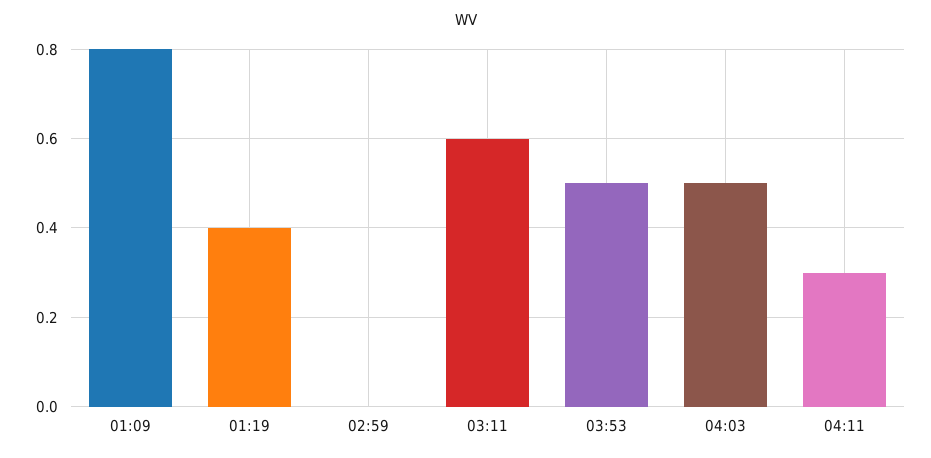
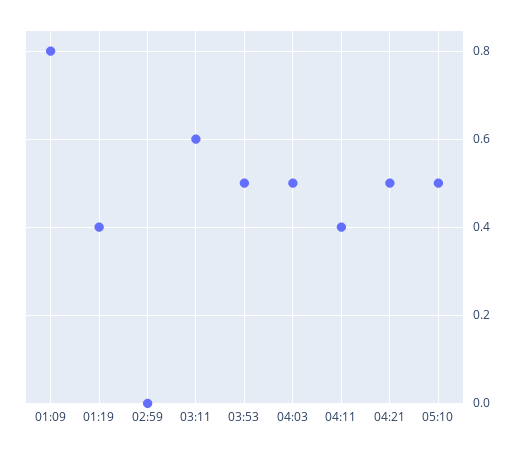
04:11: 0.3 -> 0.4
04:21: none -> 0.5
05:10: none -> 0.5

